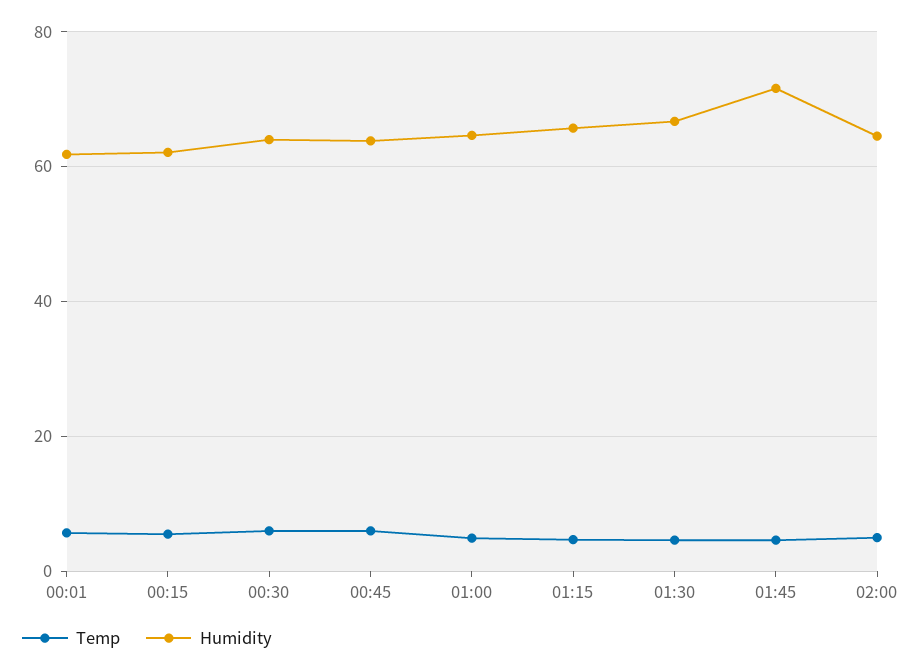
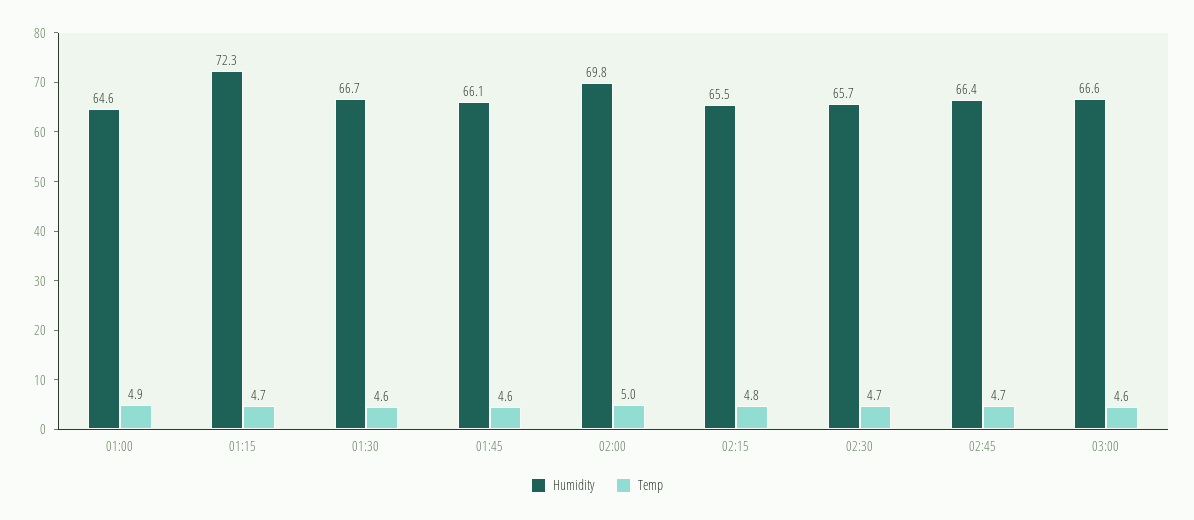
Temp, 00:01: 6 -> none
Humidity, 00:01: 62 -> none
Temp, 00:15: 6 -> none
Humidity, 00:15: 62 -> none
Temp, 00:30: 6 -> none
Humidity, 00:30: 64 -> none
Temp, 00:45: 6 -> none
Humidity, 00:45: 64 -> none
Humidity, 01:15: 66 -> 72.3
Humidity, 01:45: 72 -> 66.1
Humidity, 02:00: 64 -> 69.8
Humidity, 02:15: none -> 65.5
Temp, 02:15: none -> 4.8
Humidity, 02:30: none -> 65.7
Temp, 02:30: none -> 4.7
Humidity, 02:45: none -> 66.4
Temp, 02:45: none -> 4.7
Humidity, 03:00: none -> 66.6
Temp, 03:00: none -> 4.6

